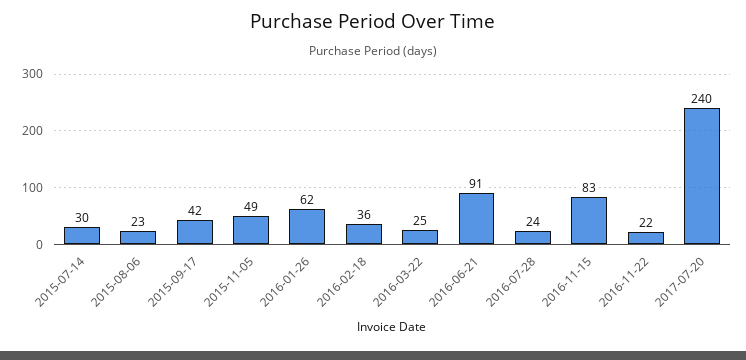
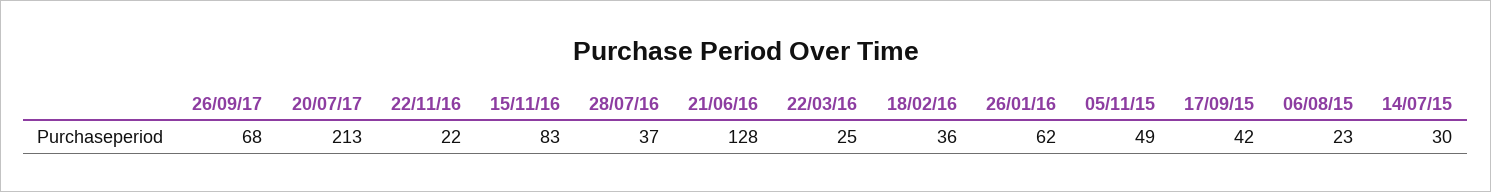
2016-06-21: 91 -> 128
2016-07-28: 24 -> 37
2017-07-20: 240 -> 213
26/09/17: none -> 68

